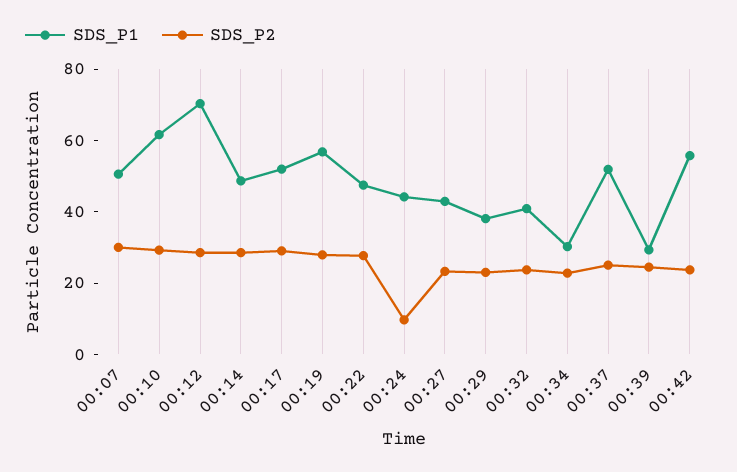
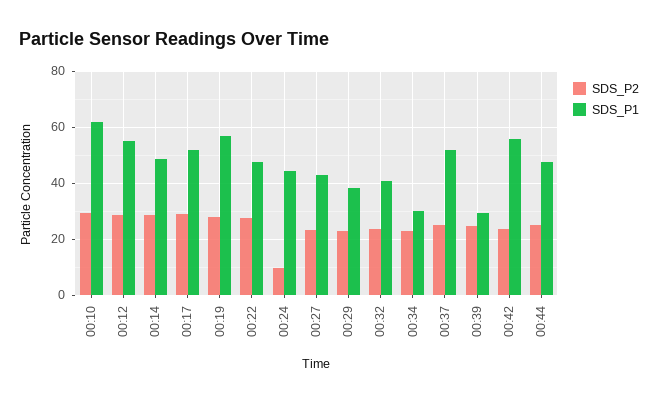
SDS_P1, 00:07: 50 -> none
SDS_P2, 00:07: 30 -> none
SDS_P1, 00:12: 70 -> 55
SDS_P2, 00:44: none -> 25
SDS_P1, 00:44: none -> 47.5

